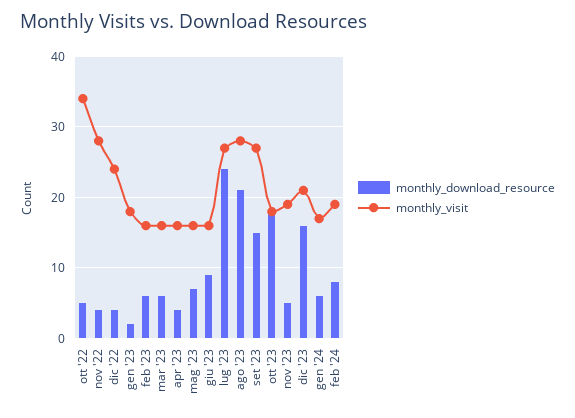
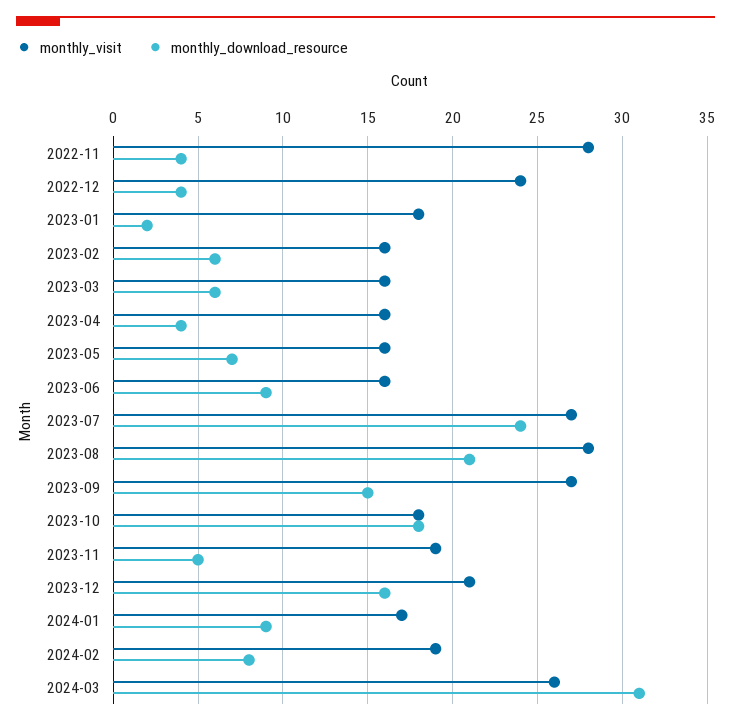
monthly_download_resource, ott '22: 5 -> none
monthly_visit, ott '22: 34 -> none
monthly_download_resource, gen '24: 6 -> 9
monthly_visit, 2024-03: none -> 26
monthly_download_resource, 2024-03: none -> 31

